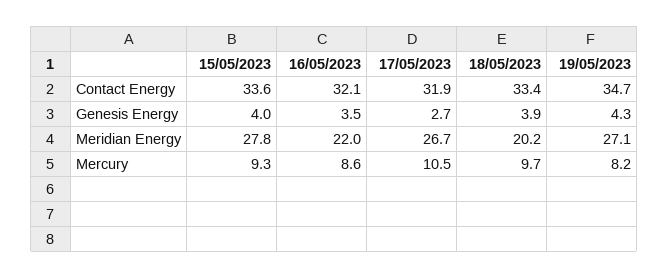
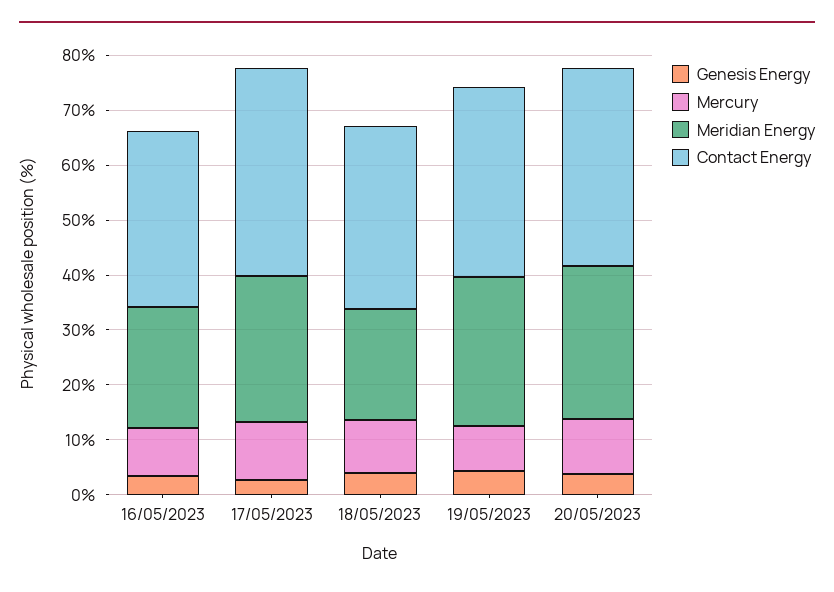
Contact Energy, 15/05/2023: 33.6 -> none
Contact Energy, 17/05/2023: 31.9 -> 38
Genesis Energy, 15/05/2023: 4 -> none
Meridian Energy, 15/05/2023: 27.8 -> none
Mercury, 15/05/2023: 9.3 -> none
Genesis Energy, 20/05/2023: none -> 4
Mercury, 20/05/2023: none -> 10
Meridian Energy, 20/05/2023: none -> 28
Contact Energy, 20/05/2023: none -> 36

